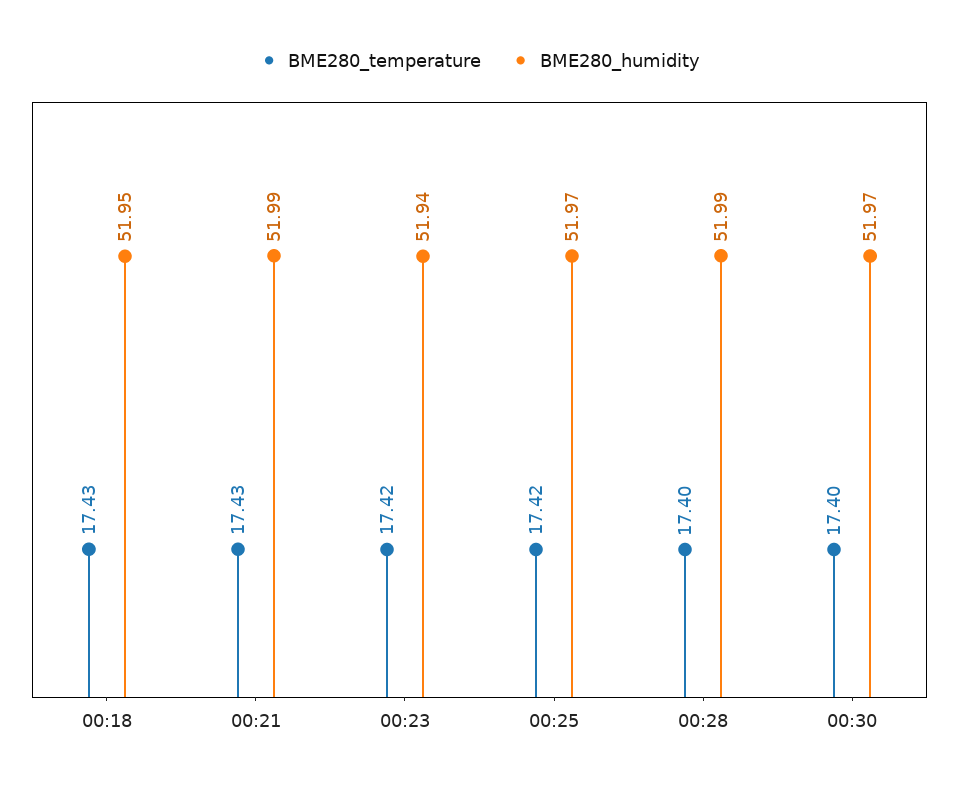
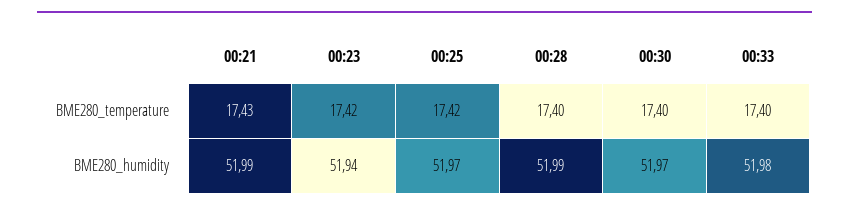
BME280_temperature, 00:18: 17.43 -> none
BME280_humidity, 00:18: 51.95 -> none
BME280_temperature, 00:33: none -> 17.4
BME280_humidity, 00:33: none -> 51.98

